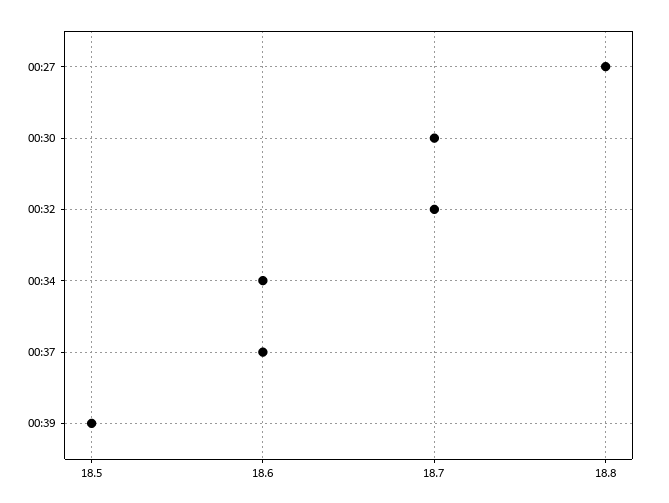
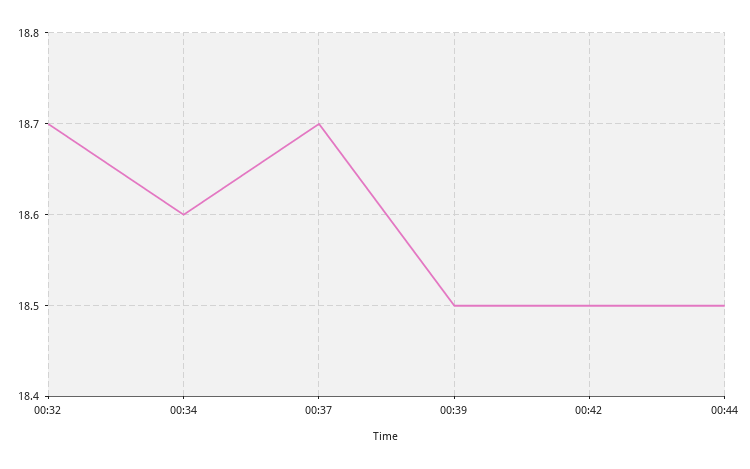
00:27: 18.8 -> none
00:30: 18.7 -> none
00:37: 18.6 -> 18.7
00:42: none -> 18.5
00:44: none -> 18.5

